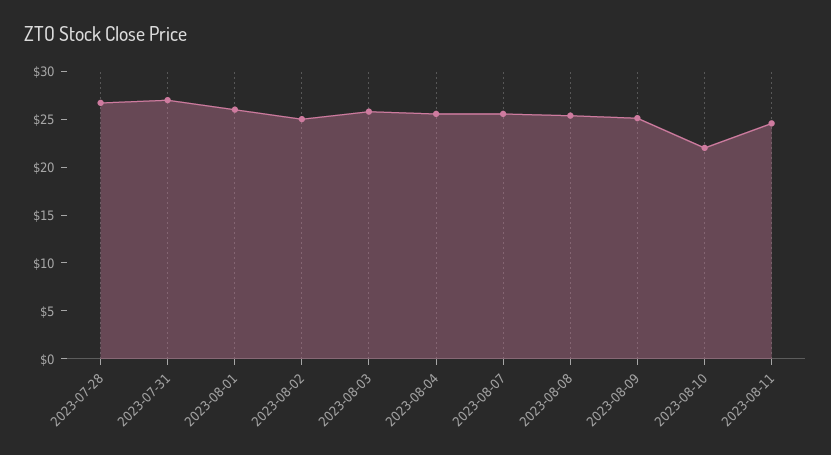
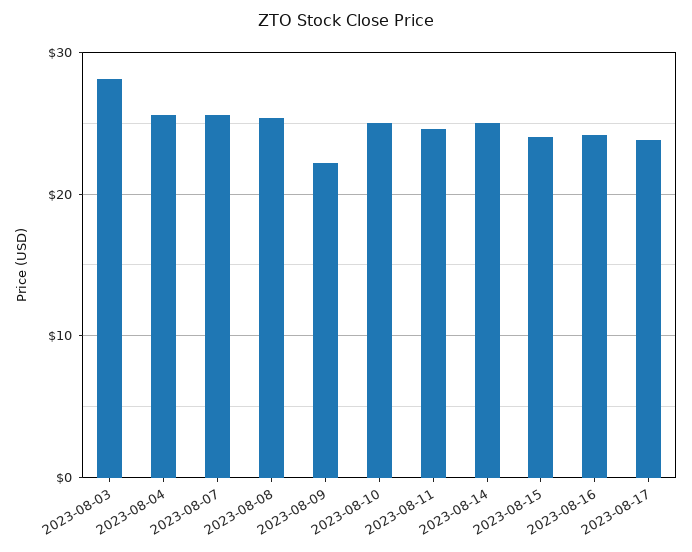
2023-07-28: 27 -> none
2023-07-31: 27 -> none
2023-08-01: 26 -> none
2023-08-02: 25 -> none
2023-08-03: 26 -> 28
2023-08-09: 25 -> 22
2023-08-10: 22 -> 25
2023-08-14: none -> 25
2023-08-15: none -> 24
2023-08-16: none -> 24
2023-08-17: none -> 24

